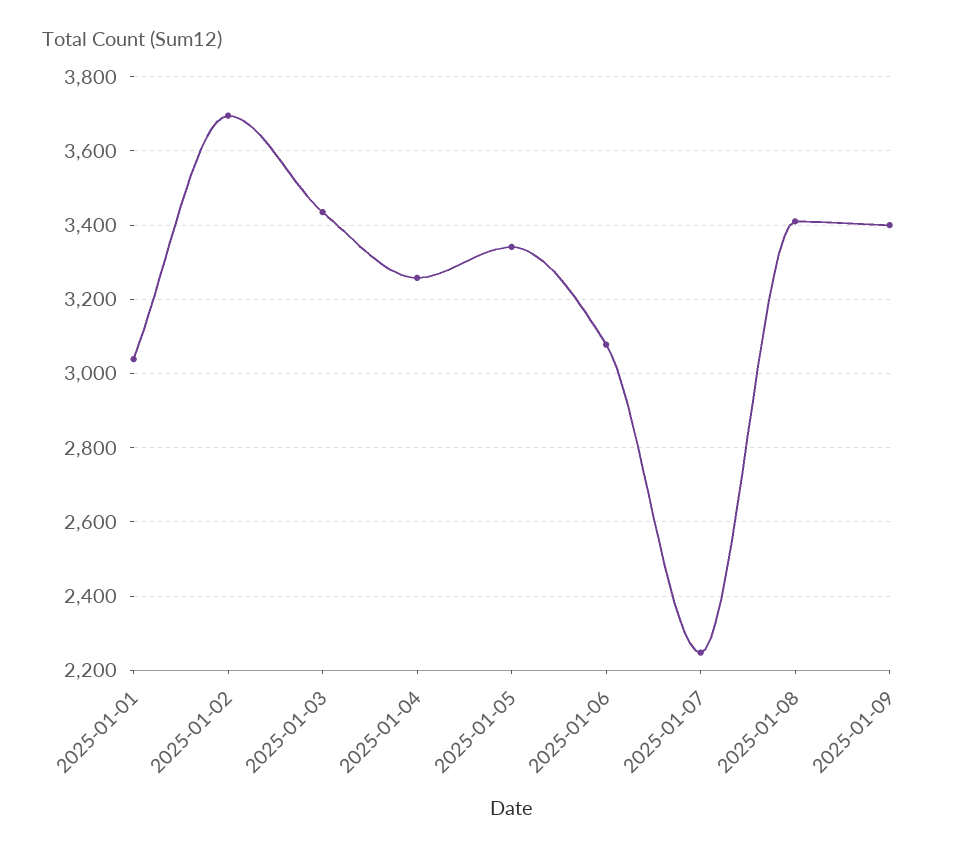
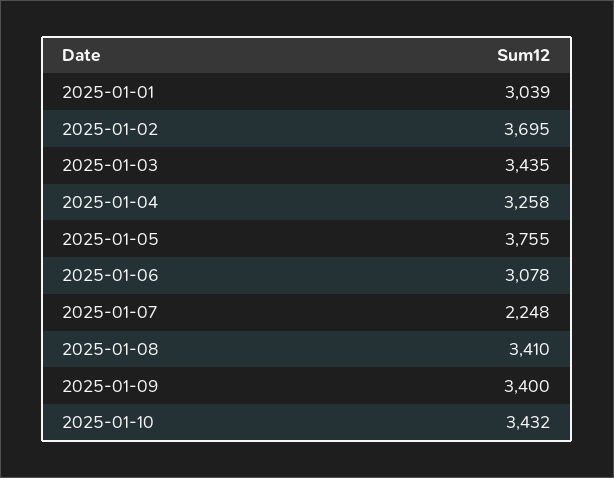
2025-01-05: 3340 -> 3755
2025-01-10: none -> 3432

